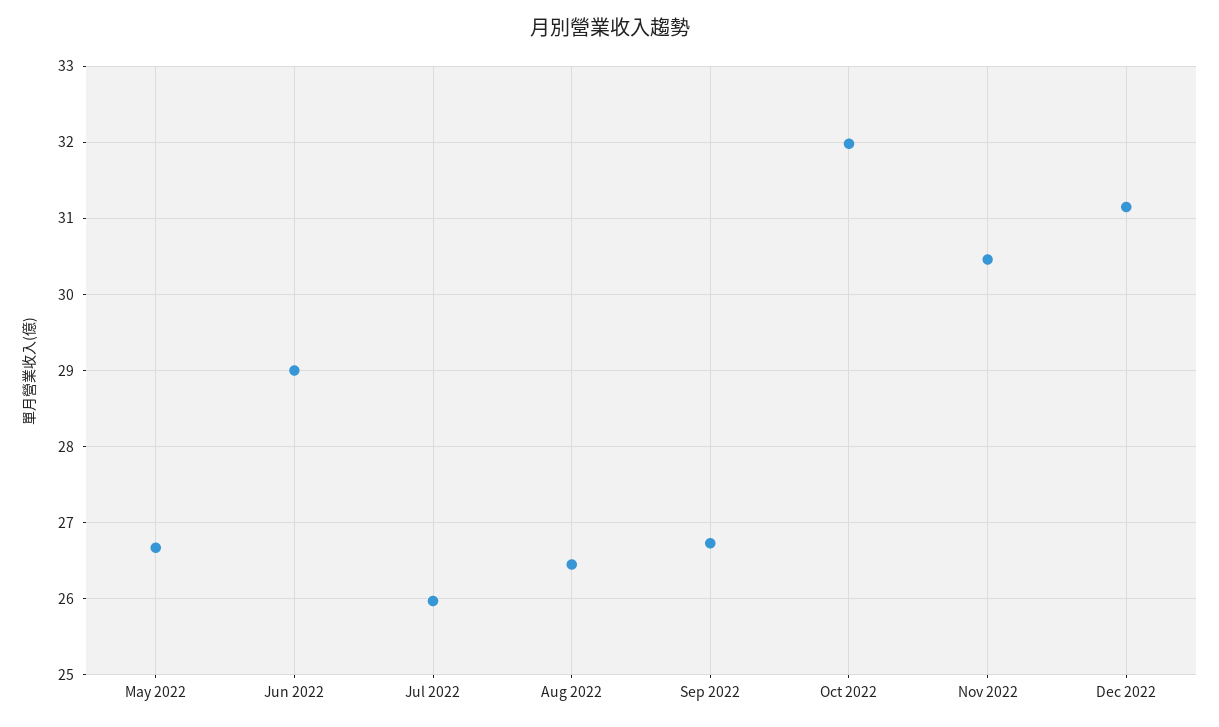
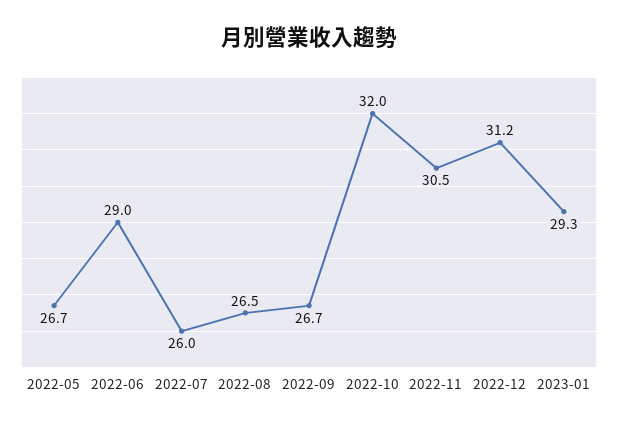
2023-01: none -> 29.3

